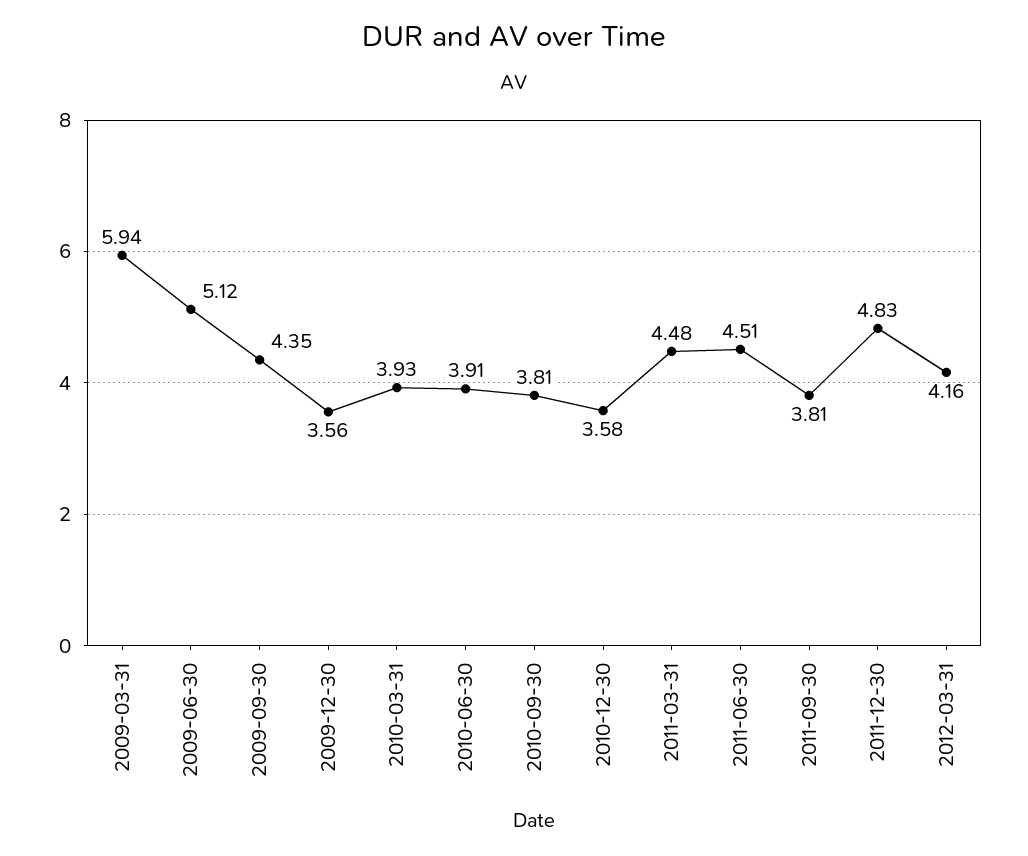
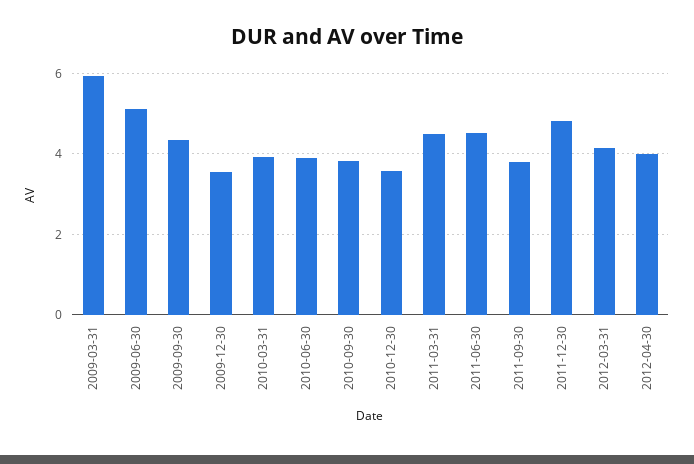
2012-04-30: none -> 4

